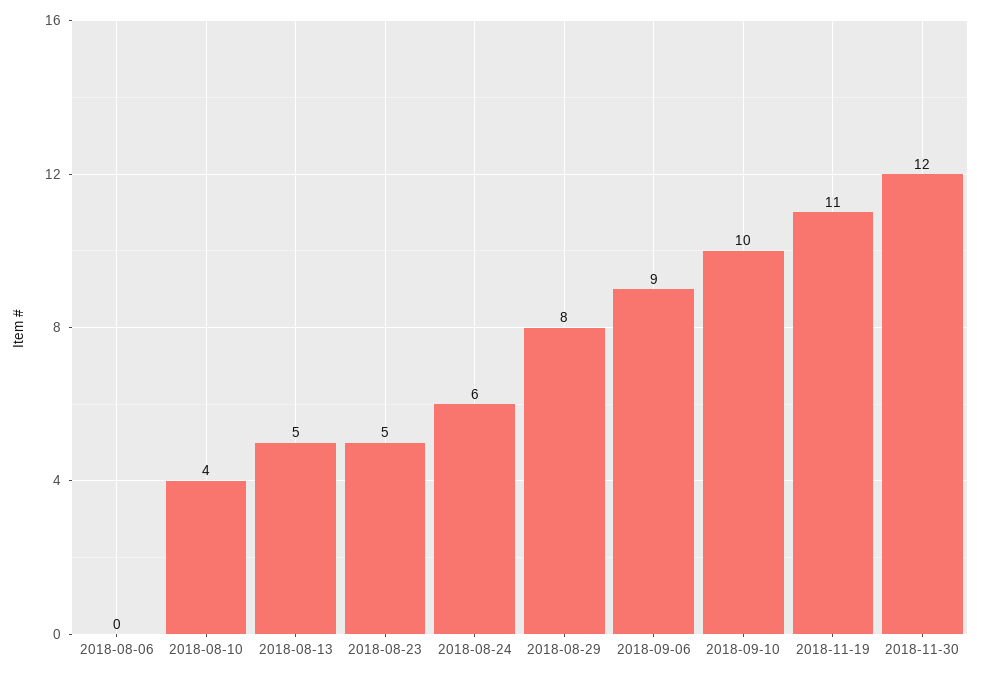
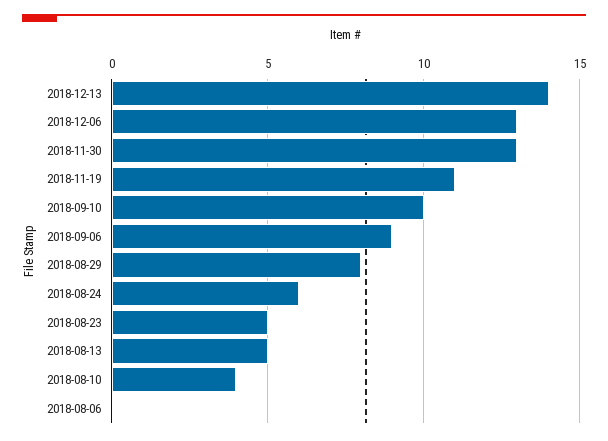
2018-11-30: 12 -> 13
2018-12-13: none -> 14
2018-12-06: none -> 13

